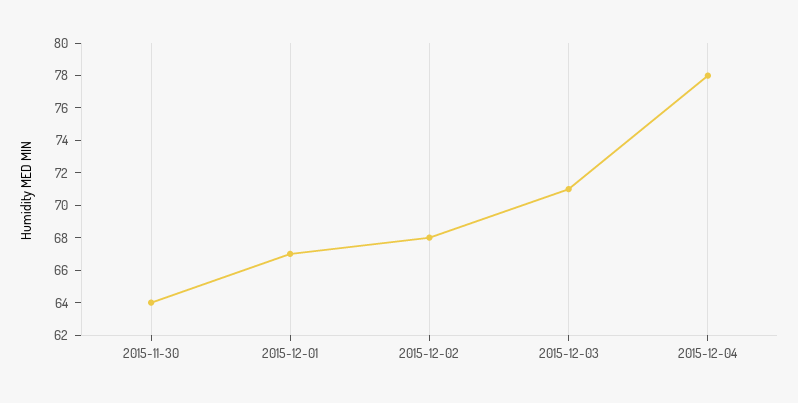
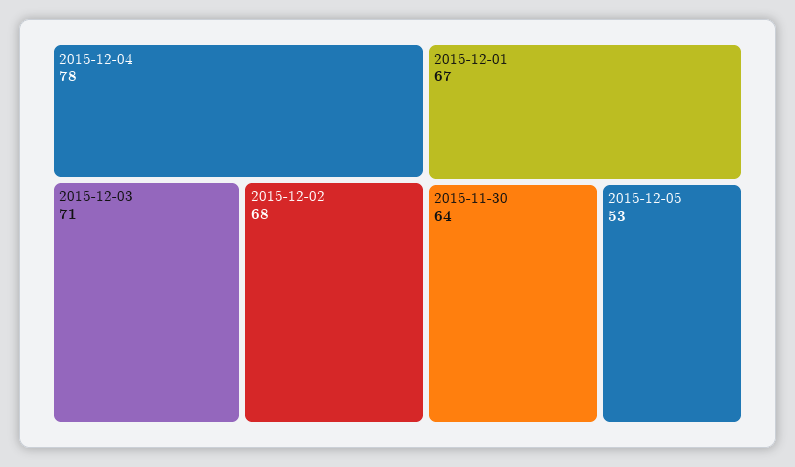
2015-12-05: none -> 53

